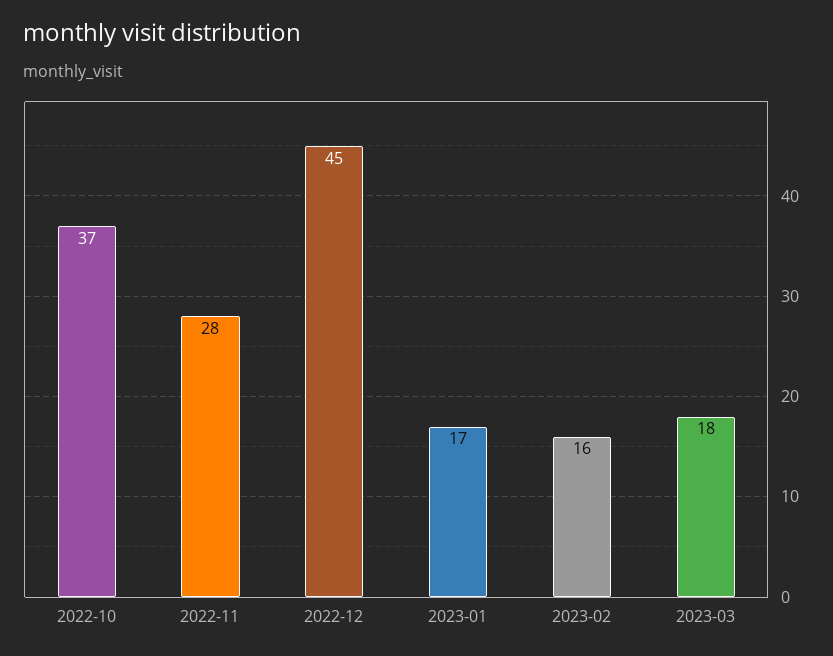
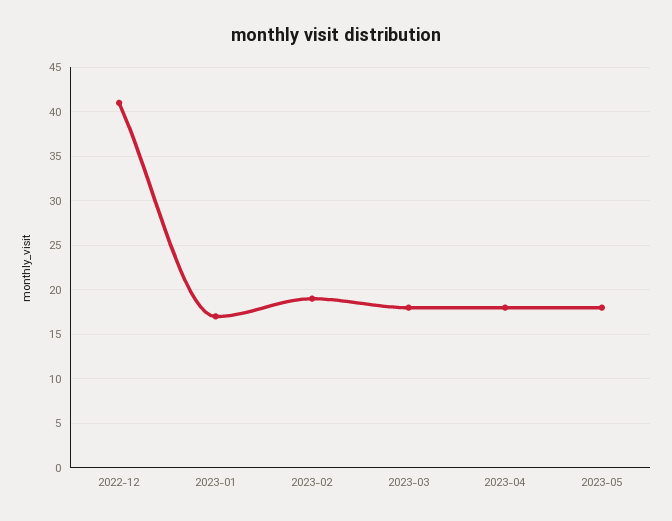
2022-10: 37 -> none
2022-11: 28 -> none
2022-12: 45 -> 41
2023-02: 16 -> 19
2023-04: none -> 18
2023-05: none -> 18

